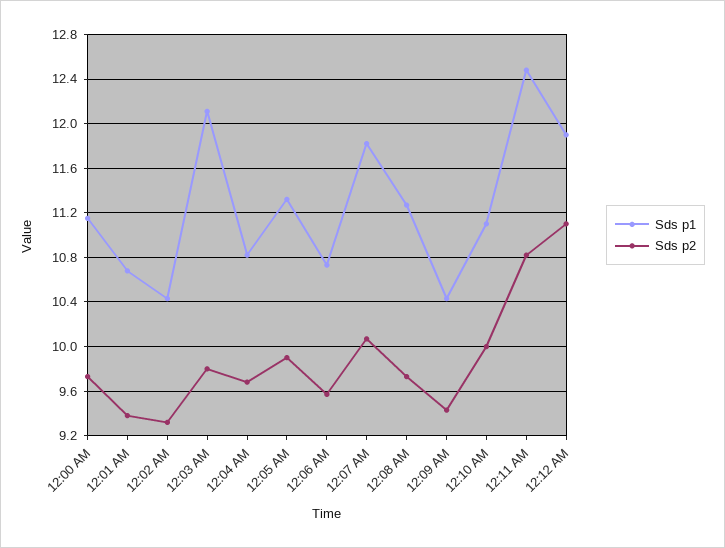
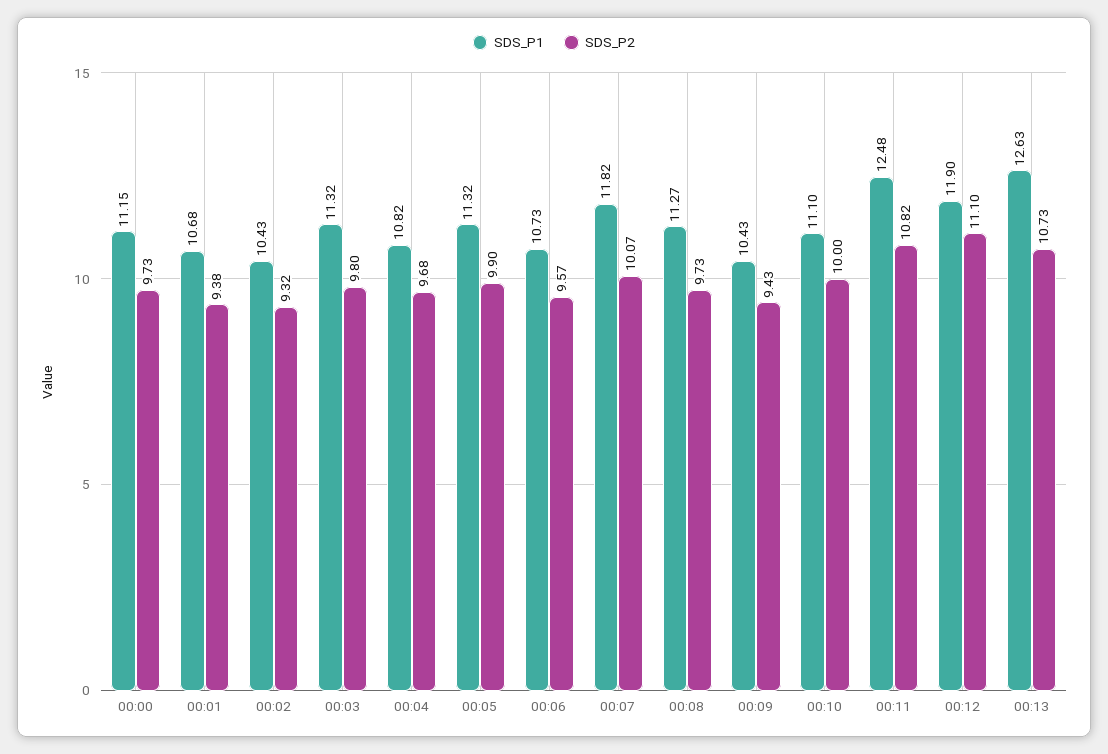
Sds p1, 12:03 AM: 12.1 -> 11.32
Sds p1, 00:13: none -> 12.63
Sds p2, 00:13: none -> 10.73

